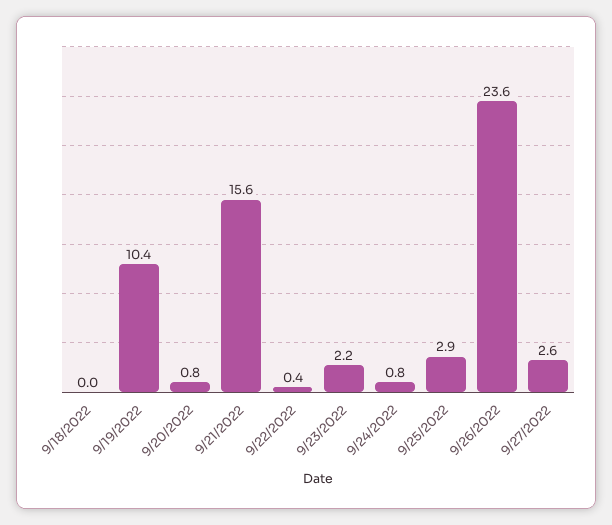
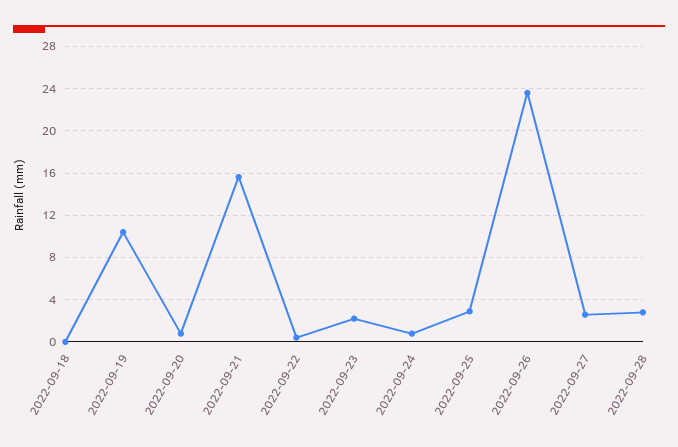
2022-09-28: none -> 3

